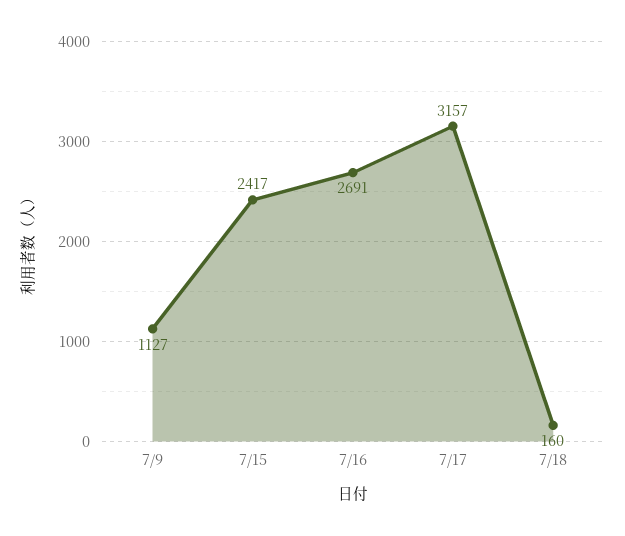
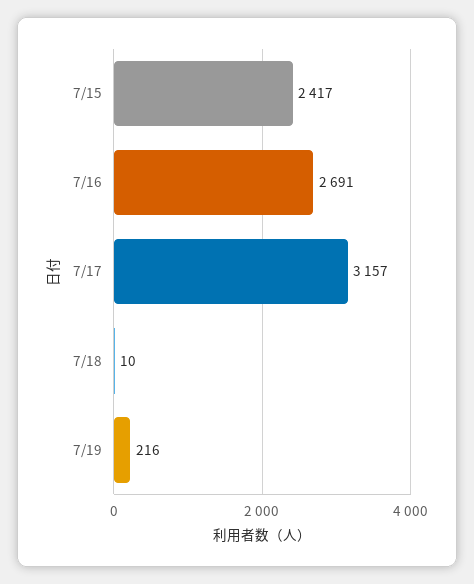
7/9: 1127 -> none
7/18: 160 -> 10
7/19: none -> 216

